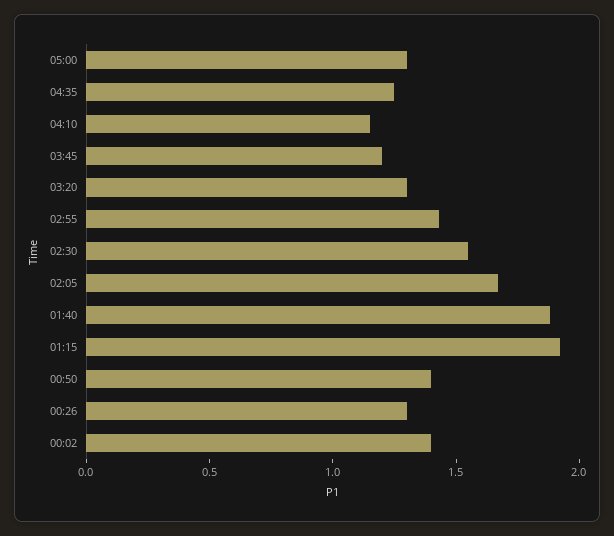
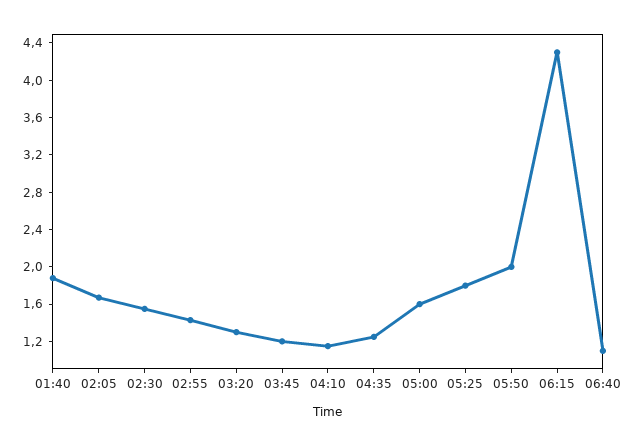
05:00: 1.3 -> 1.6
01:15: 1.9 -> none
00:50: 1.4 -> none
00:26: 1.3 -> none
00:02: 1.4 -> none
05:25: none -> 1.8
05:50: none -> 2
06:15: none -> 4.3
06:40: none -> 1.1

